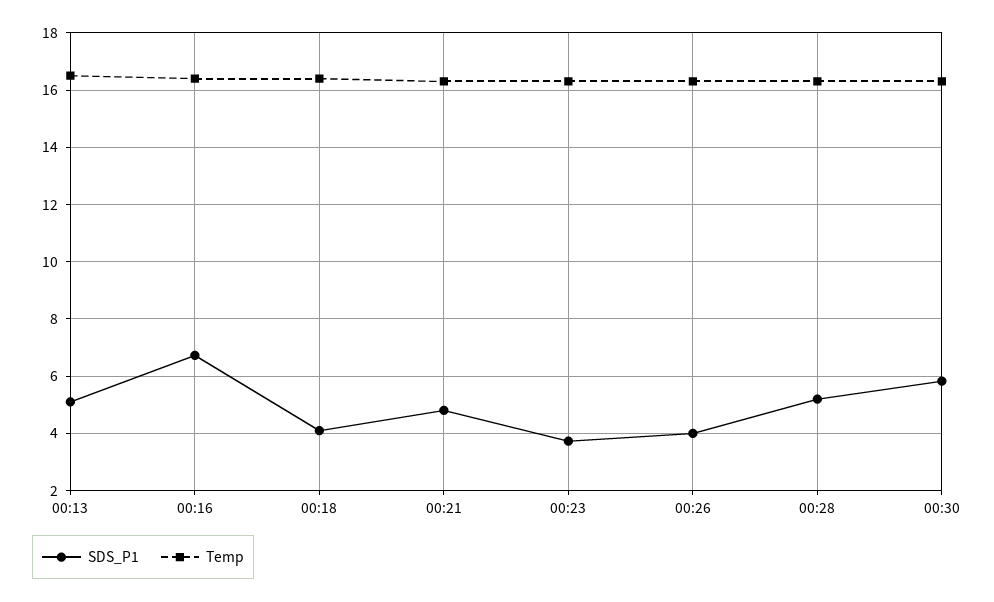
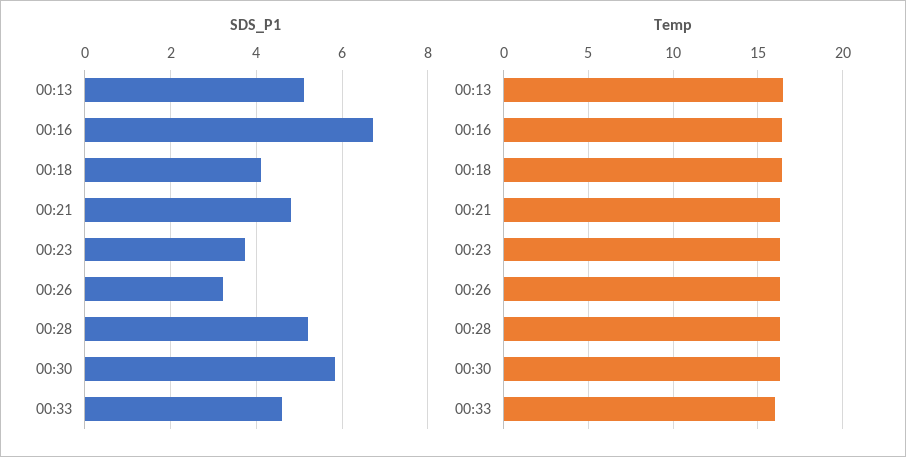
SDS_P1, 00:26: 4 -> 3.2
SDS_P1, 00:33: none -> 4.6
Temp, 00:33: none -> 16

